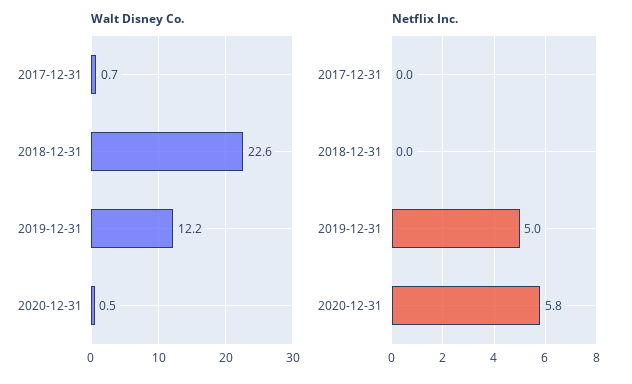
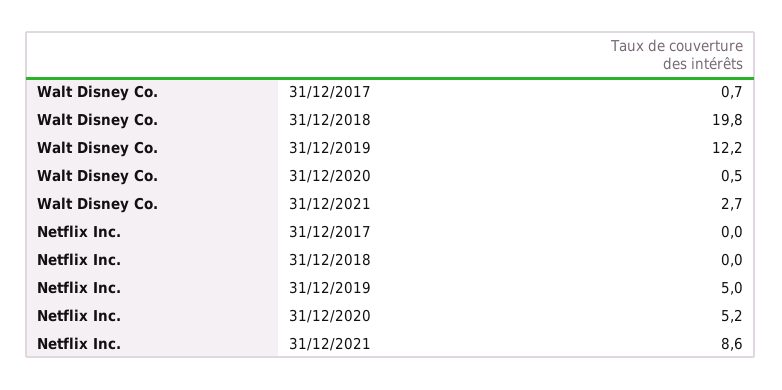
Walt Disney Co., 2018-12-31: 22.6 -> 19.8
Netflix Inc., 2020-12-31: 5.8 -> 5.2
Walt Disney Co., 31/12/2021: none -> 2.7
Netflix Inc., 31/12/2021: none -> 8.6

